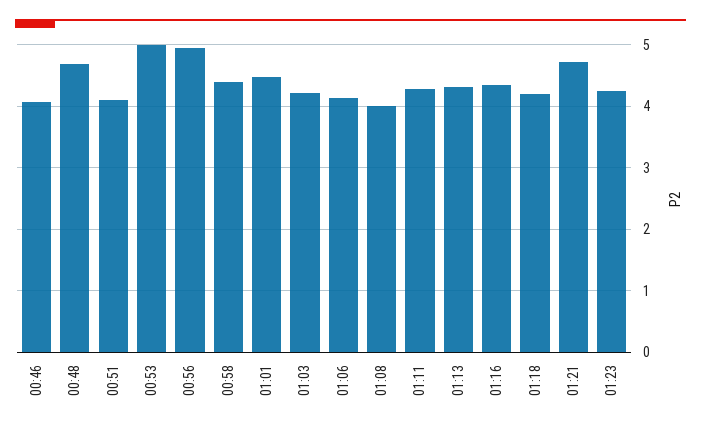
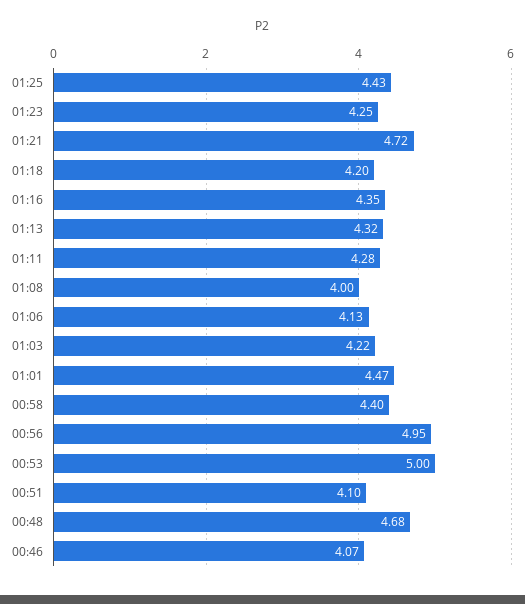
01:25: none -> 4.43

